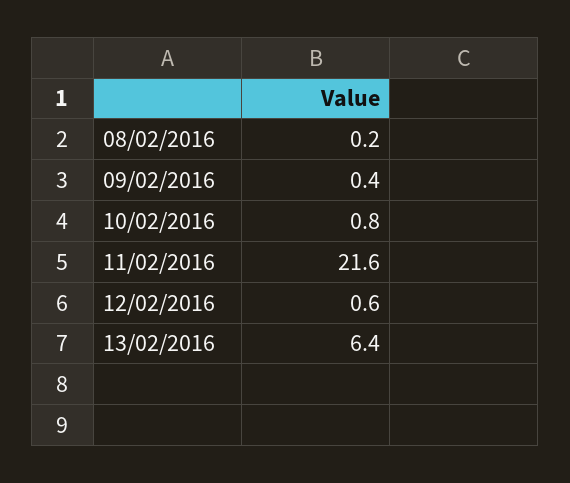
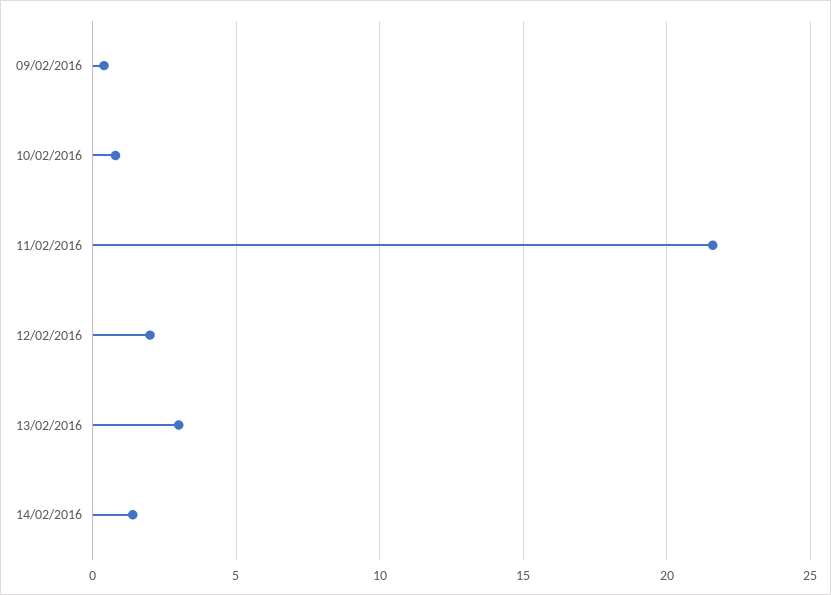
08/02/2016: 0.2 -> none
12/02/2016: 0.6 -> 2
13/02/2016: 6.4 -> 3
14/02/2016: none -> 1.5

